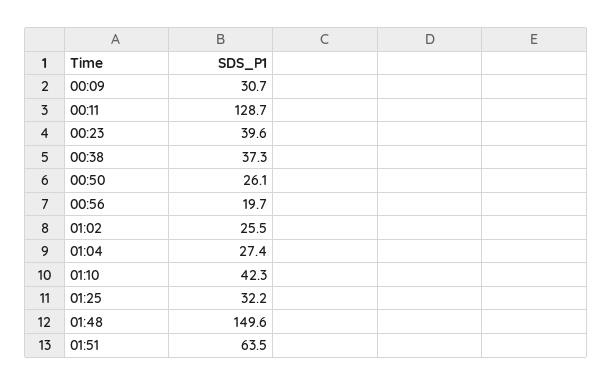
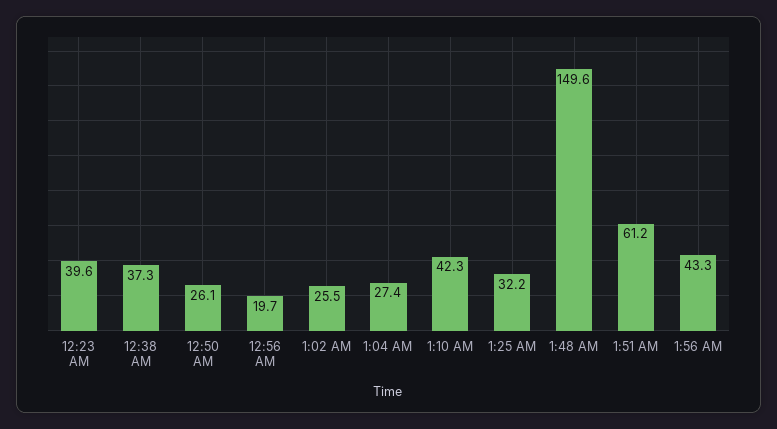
00:09: 30.7 -> none
00:11: 128.7 -> none
01:51: 63.5 -> 61.2
1:56 AM: none -> 43.3

